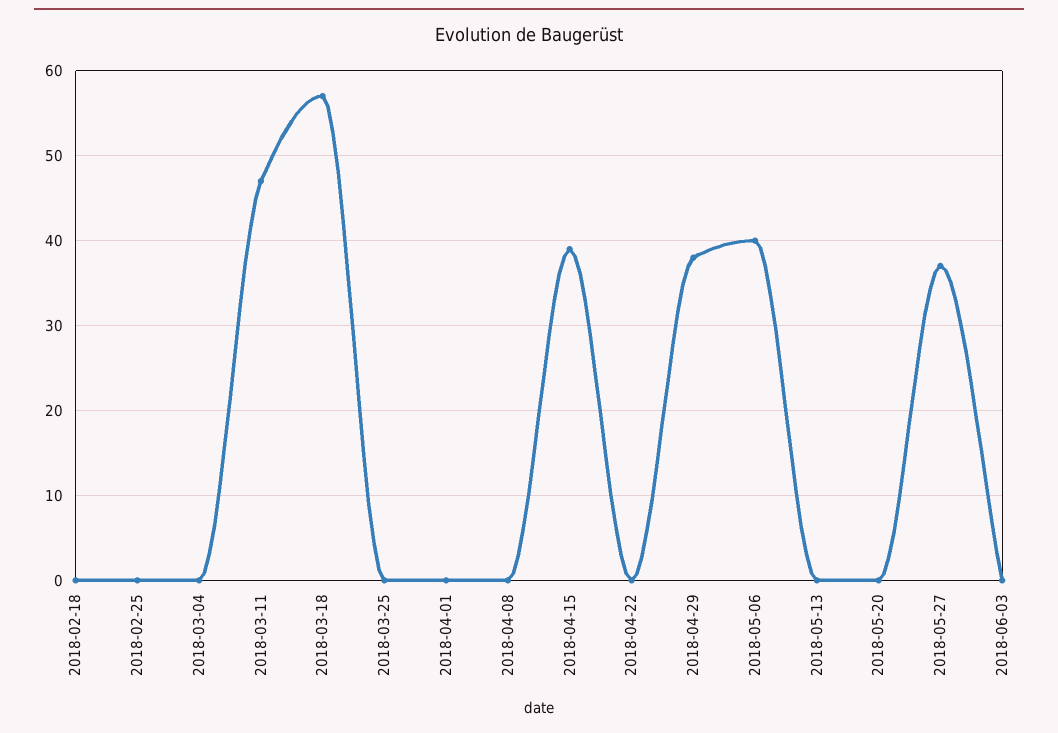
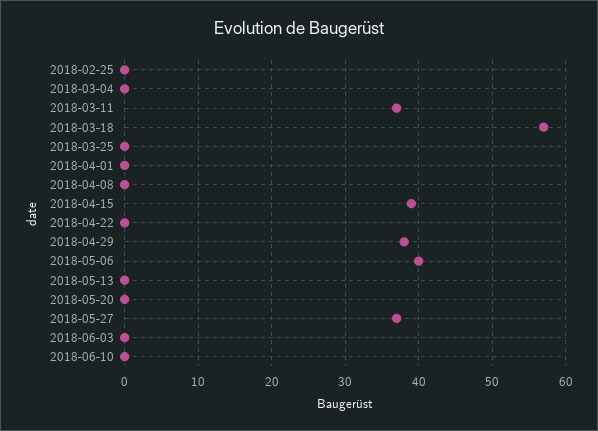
2018-02-18: 0 -> none
2018-03-11: 47 -> 37
2018-06-10: none -> 0

